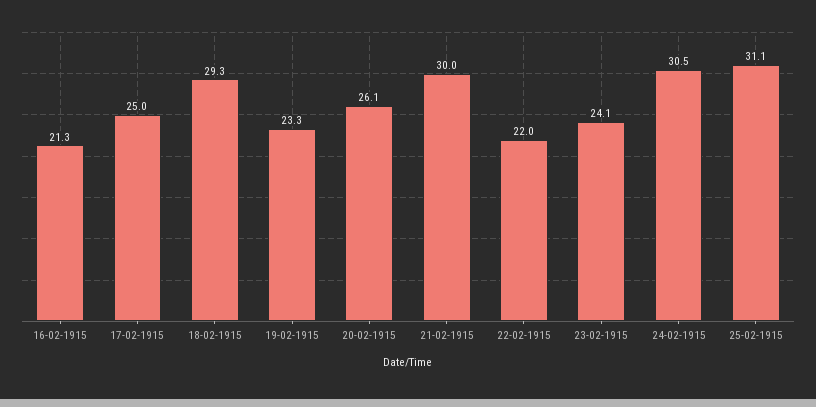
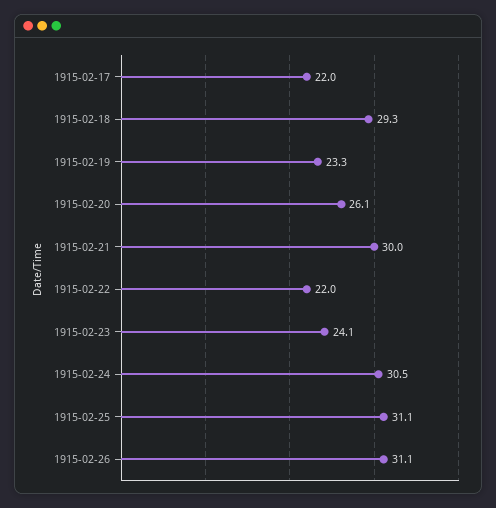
16-02-1915: 21.3 -> none
17-02-1915: 25 -> 22
1915-02-26: none -> 31.1

